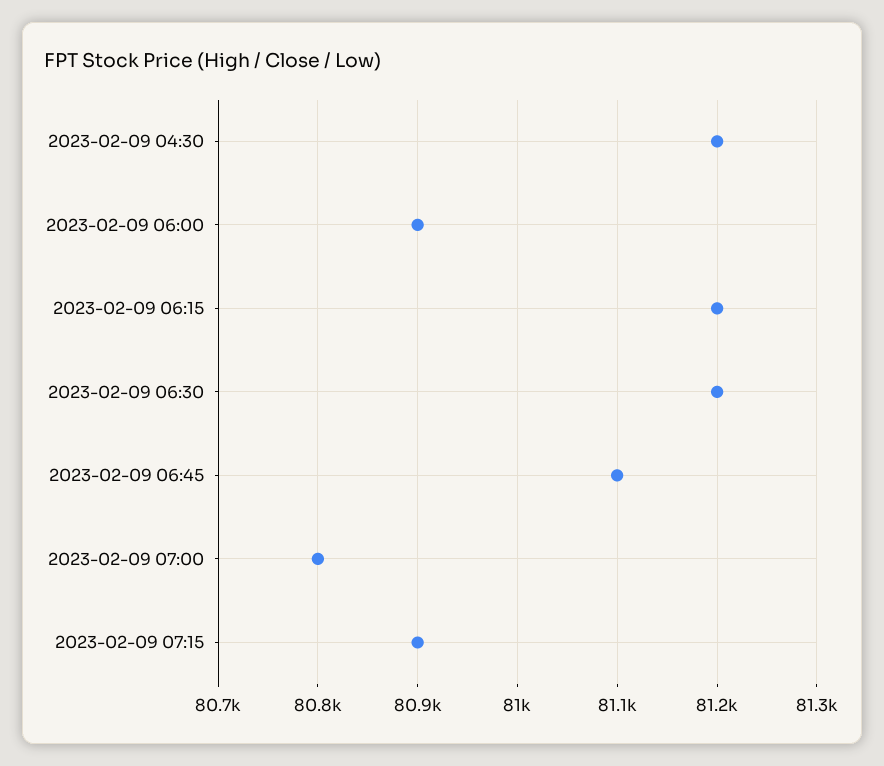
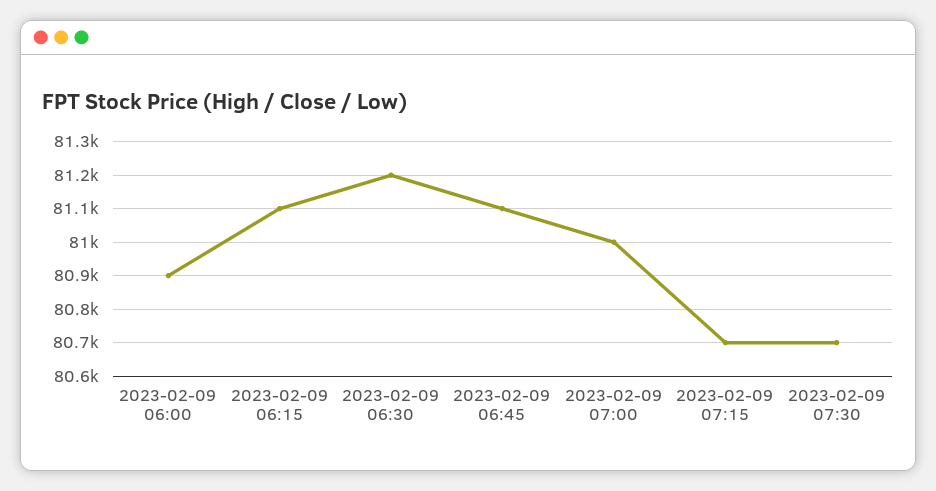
2023-02-09 04:30: 81200 -> none
2023-02-09 06:15: 81200 -> 81100
2023-02-09 07:00: 80800 -> 81000
2023-02-09 07:15: 80900 -> 80700
2023-02-09 07:30: none -> 80700

